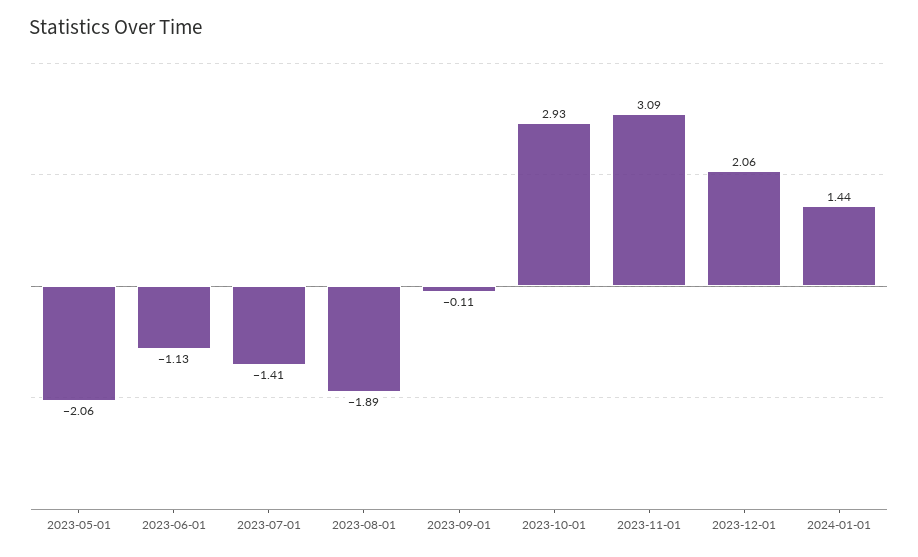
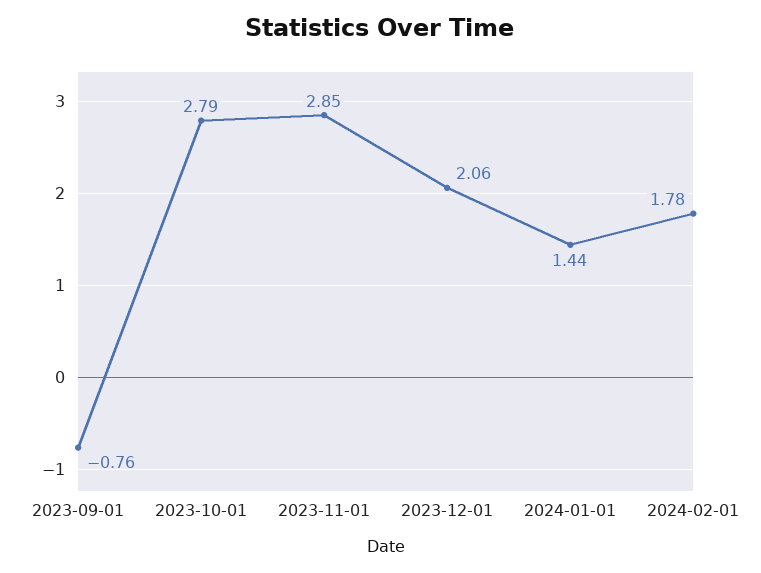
2023-05-01: -2.06 -> none
2023-06-01: -1.13 -> none
2023-07-01: -1.41 -> none
2023-08-01: -1.89 -> none
2023-09-01: -0.11 -> -0.76
2023-10-01: 2.93 -> 2.79
2023-11-01: 3.09 -> 2.85
2024-02-01: none -> 1.78

